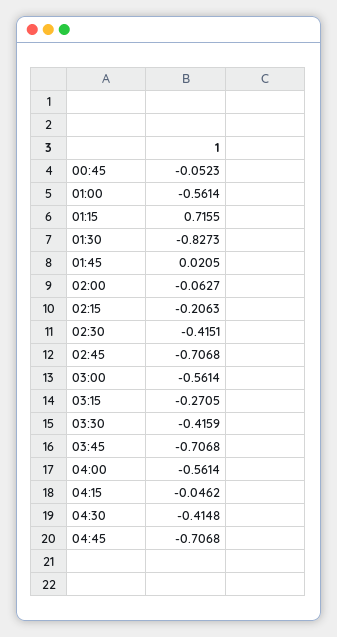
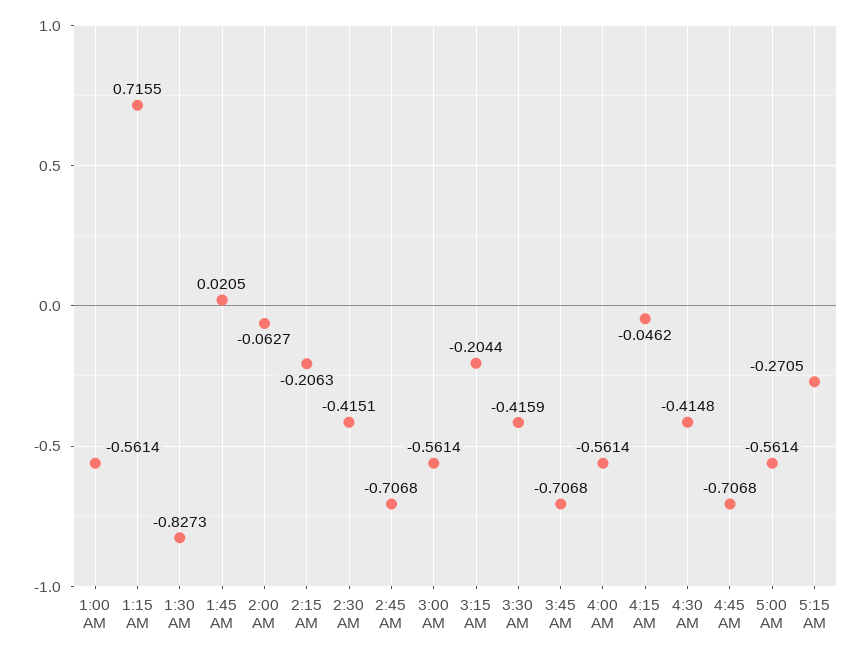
00:45: -0.0523 -> none
03:15: -0.2705 -> -0.2044
5:00 AM: none -> -0.5614
5:15 AM: none -> -0.2705

